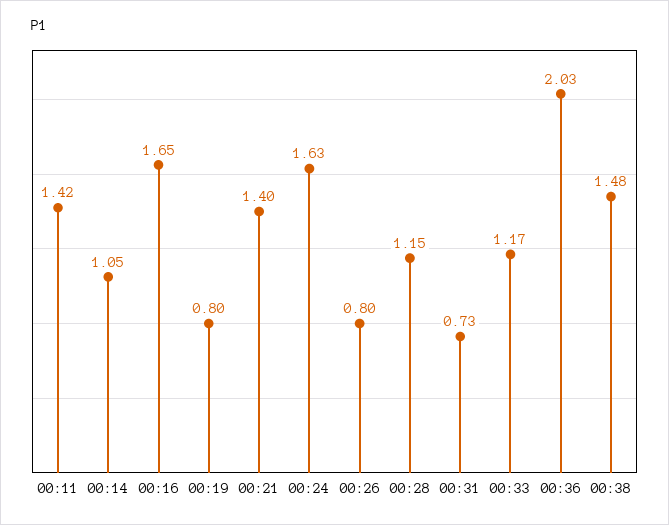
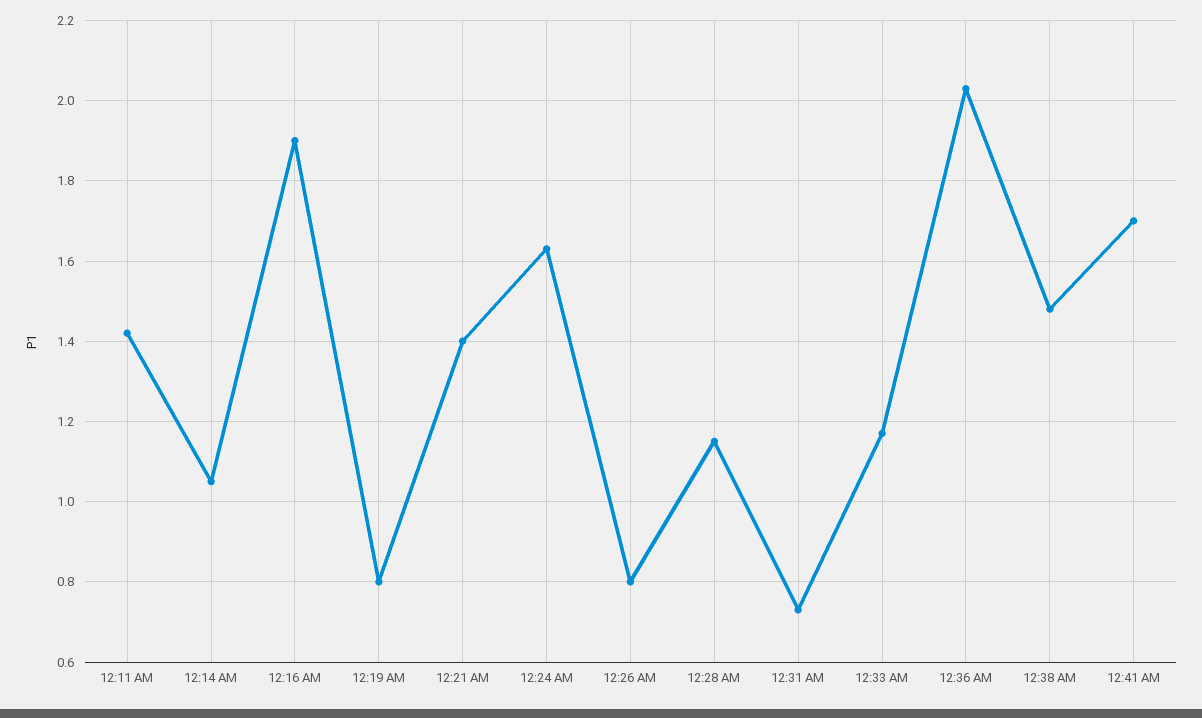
00:16: 1.65 -> 1.9
12:41 AM: none -> 1.7

